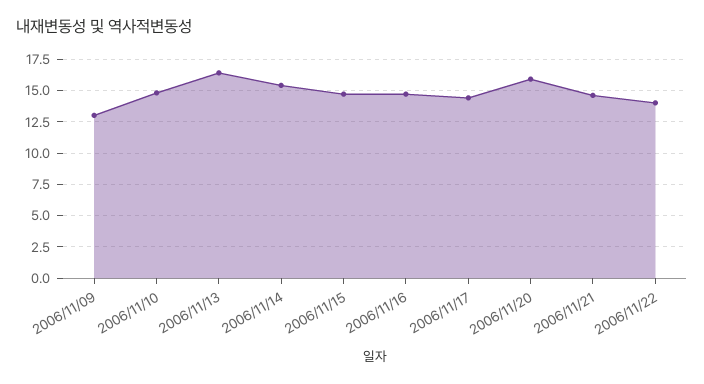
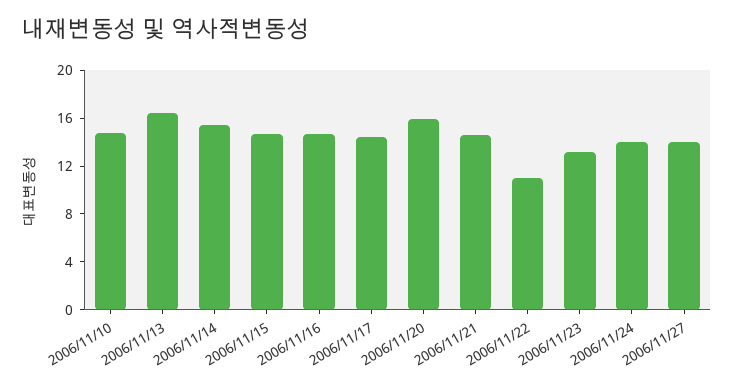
2006/11/09: 13 -> none
2006/11/22: 14 -> 11
2006/11/23: none -> 13
2006/11/24: none -> 14
2006/11/27: none -> 14

